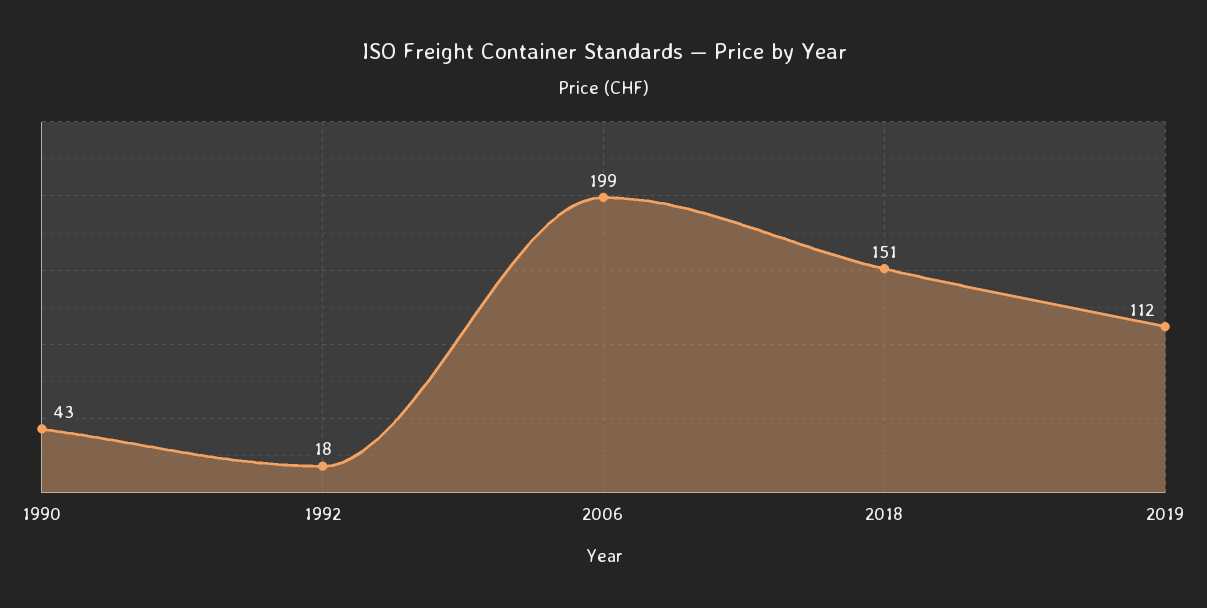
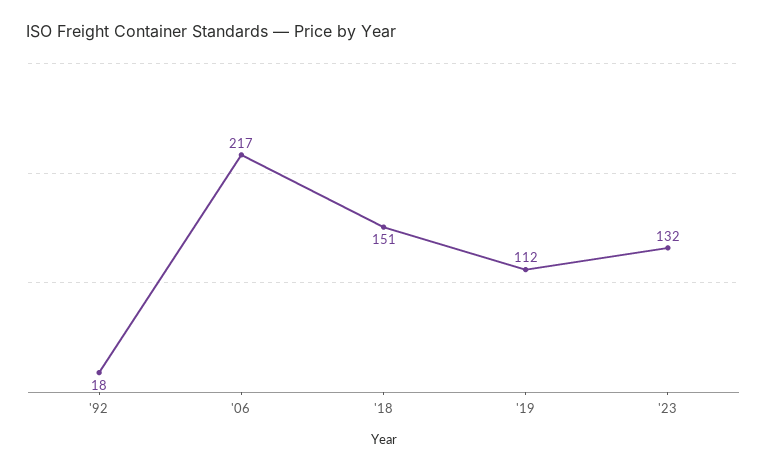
1990: 43 -> none
2006: 199 -> 217
'23: none -> 132

